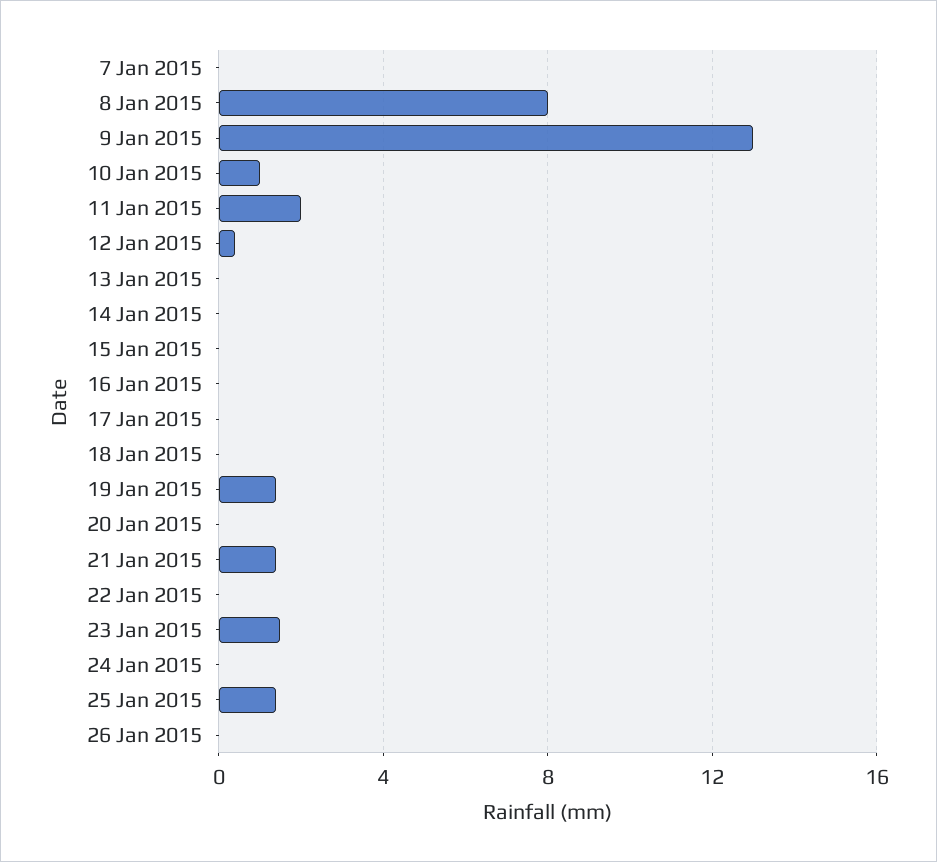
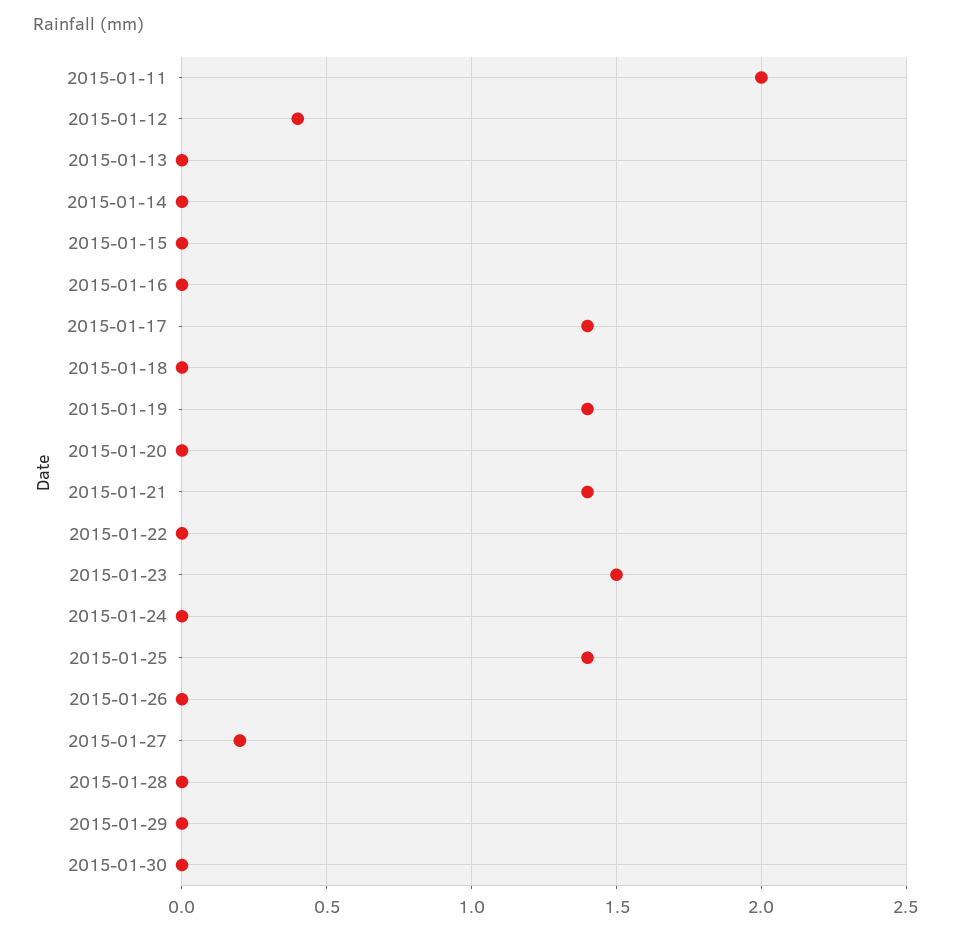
7 Jan 2015: 0 -> none
8 Jan 2015: 8 -> none
9 Jan 2015: 13 -> none
10 Jan 2015: 1 -> none
17 Jan 2015: 0 -> 1.4
2015-01-27: none -> 0.2
2015-01-28: none -> 0
2015-01-29: none -> 0
2015-01-30: none -> 0

